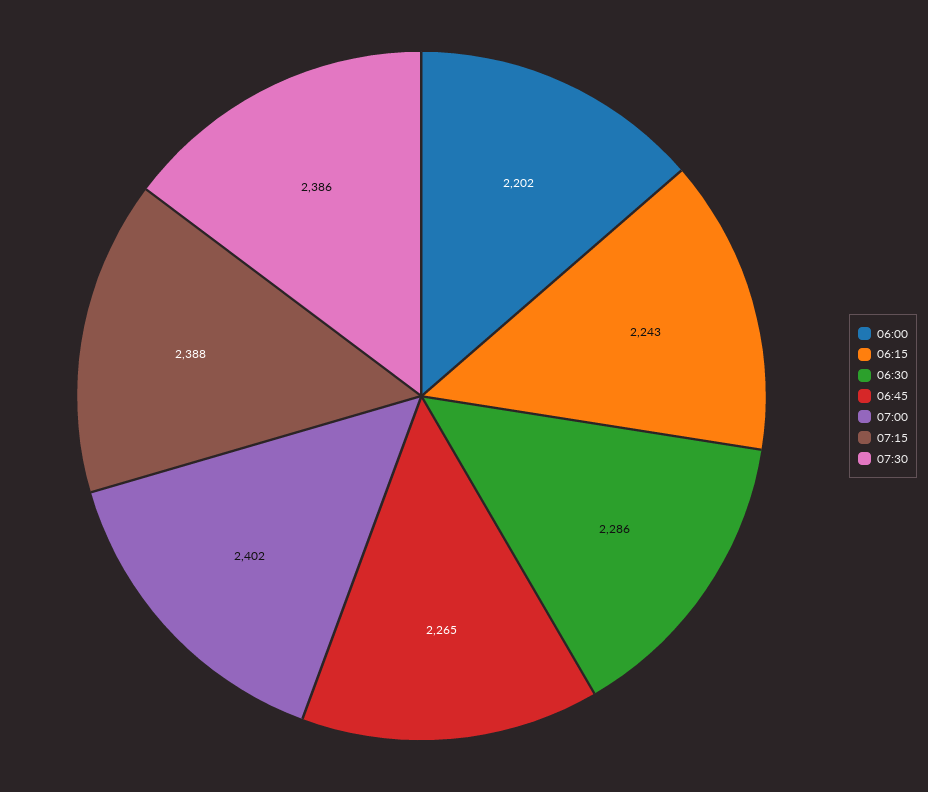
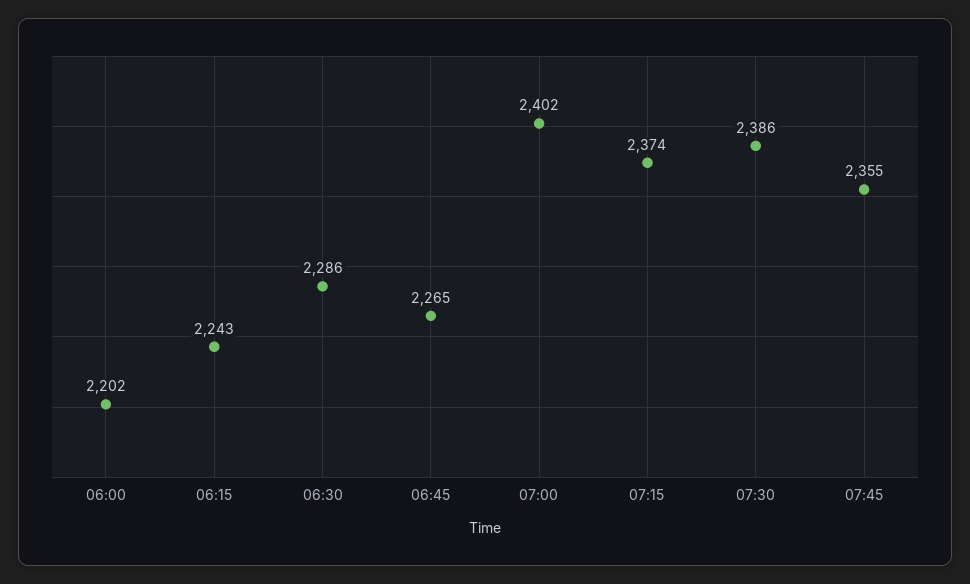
07:15: 2388 -> 2374
07:45: none -> 2355

